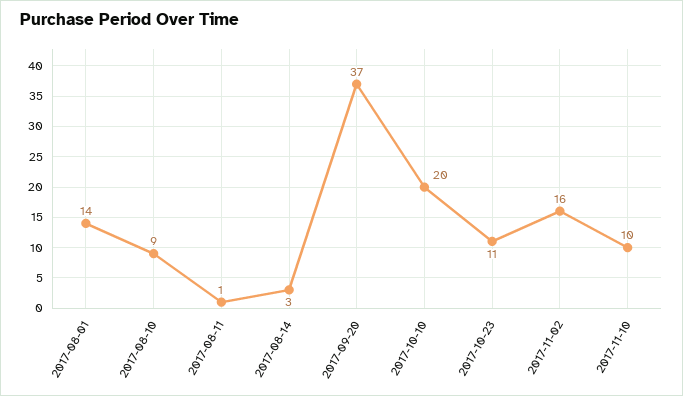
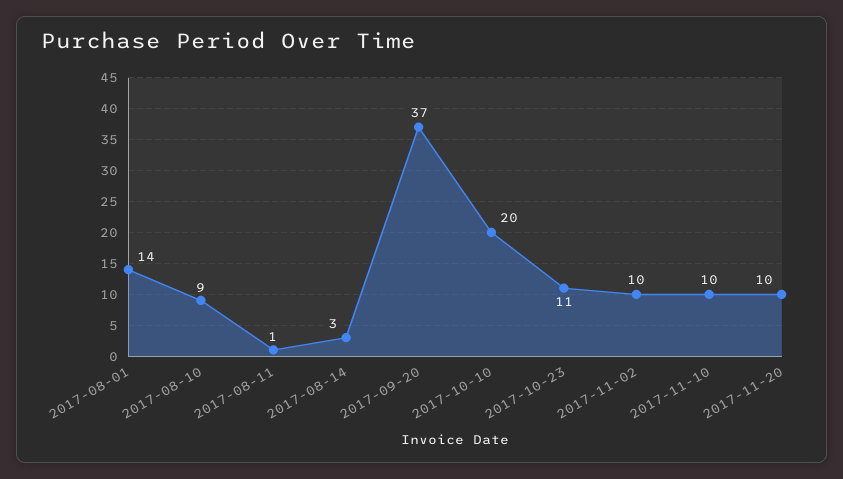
2017-11-02: 16 -> 10
2017-11-20: none -> 10

